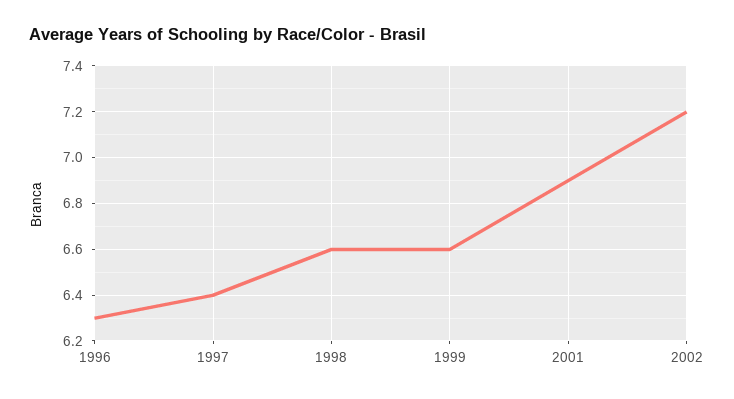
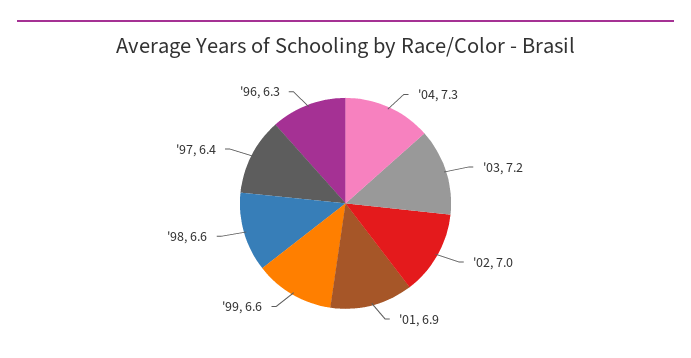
2002: 7.2 -> 7
'04: none -> 7.3
'03: none -> 7.2

